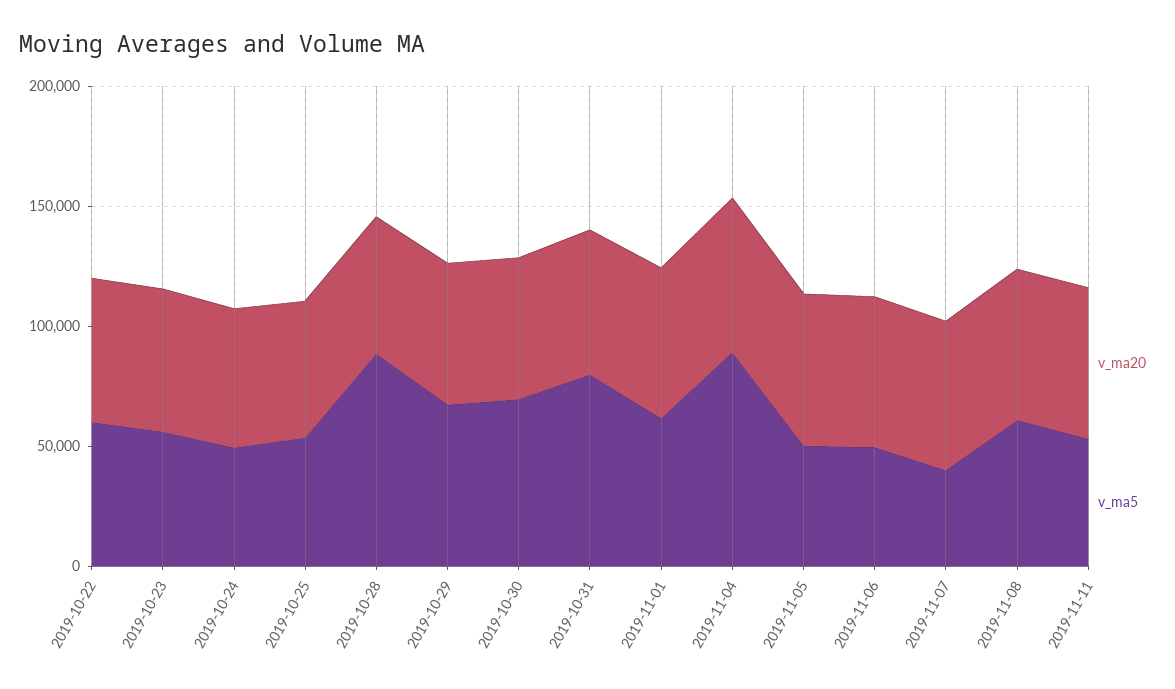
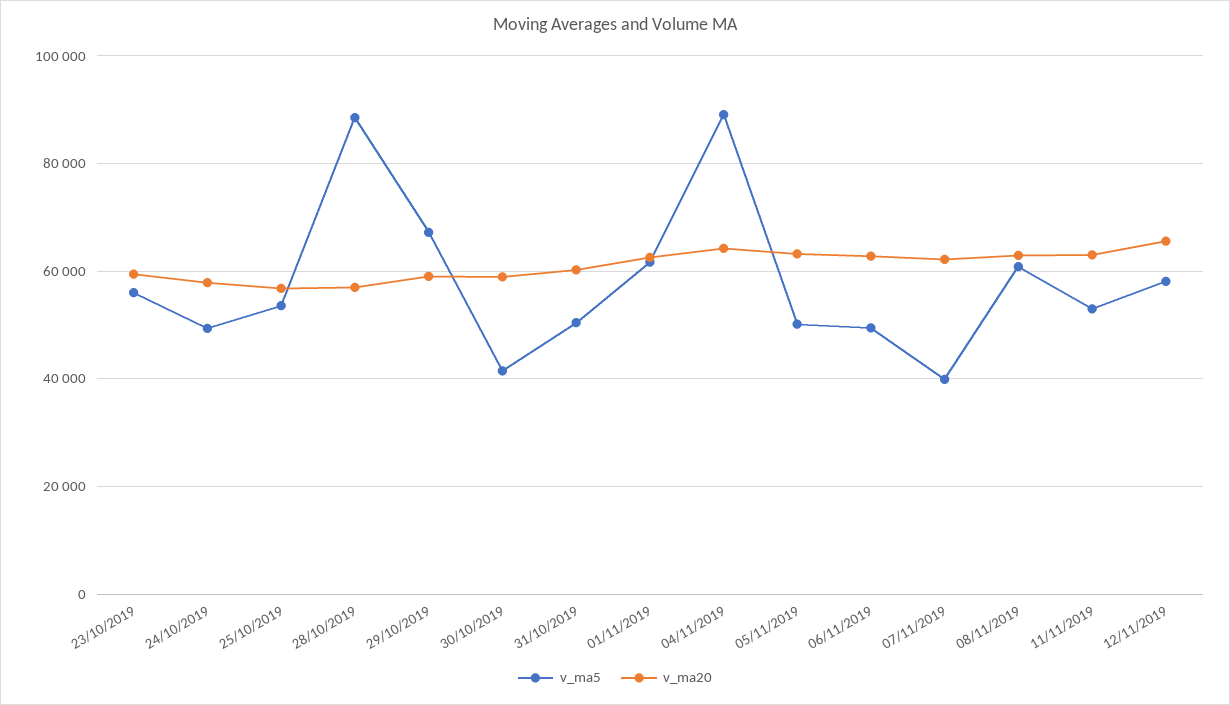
v_ma20, 2019-10-22: 60000 -> none
v_ma5, 2019-10-22: 60000 -> none
v_ma5, 2019-10-30: 70000 -> 42000
v_ma5, 2019-10-31: 80000 -> 50000
v_ma5, 12/11/2019: none -> 58000
v_ma20, 12/11/2019: none -> 66000

